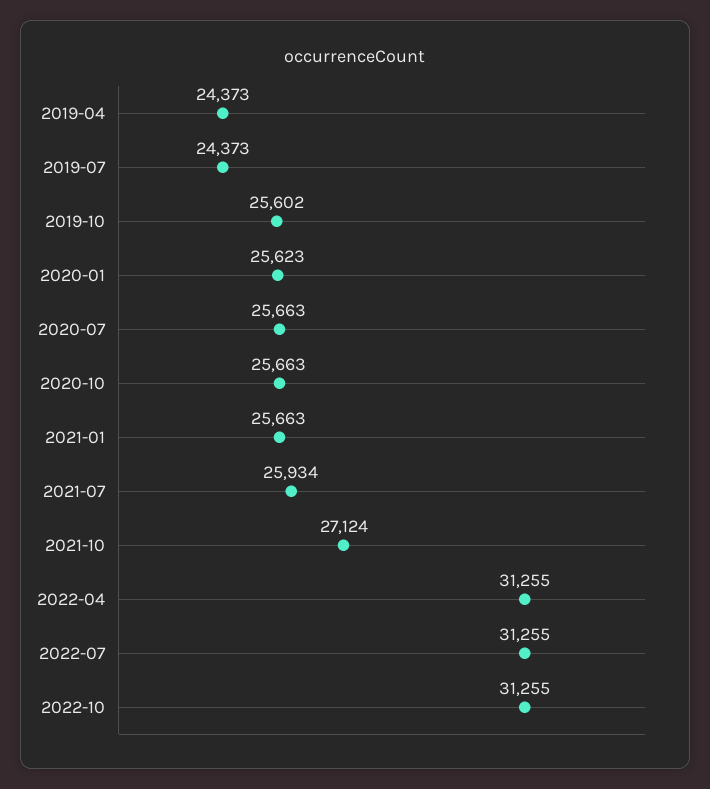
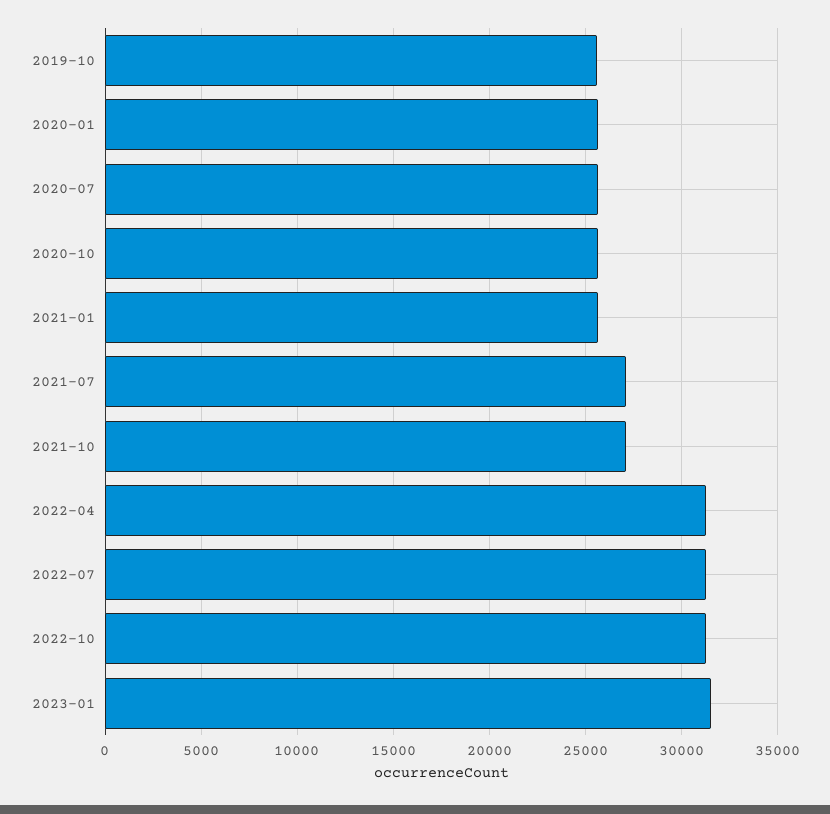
2019-04: 24373 -> none
2019-07: 24373 -> none
2021-07: 25934 -> 27000
2023-01: none -> 31500

